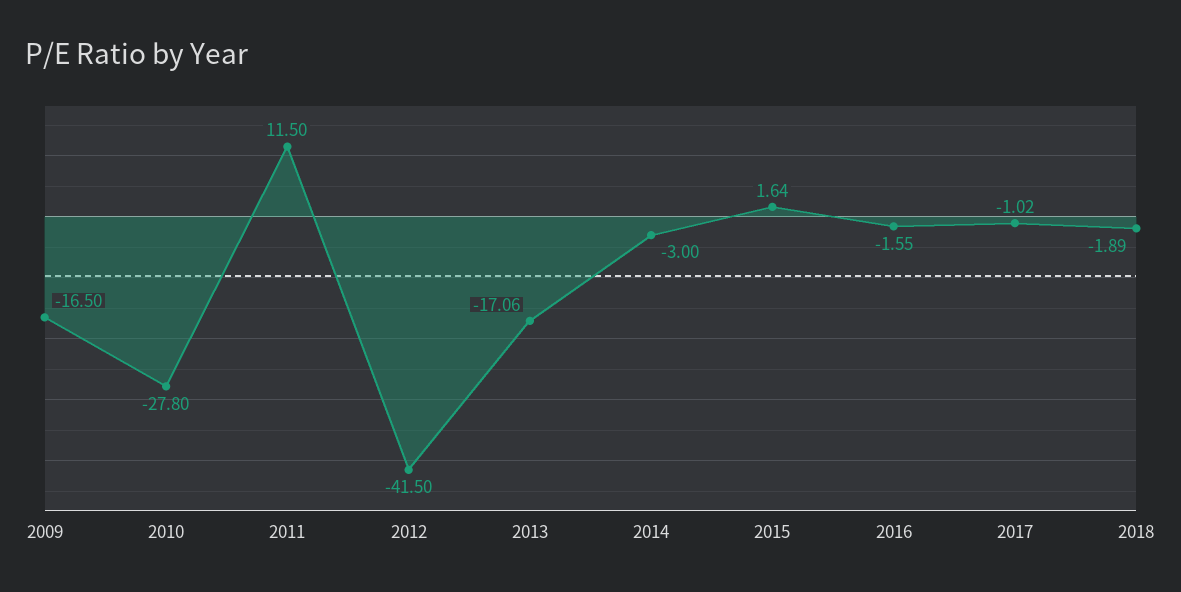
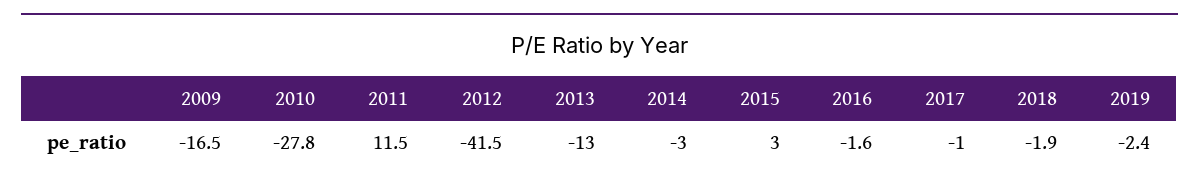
2013: -17.06 -> -13
2015: 1.64 -> 3
2019: none -> -2.4

